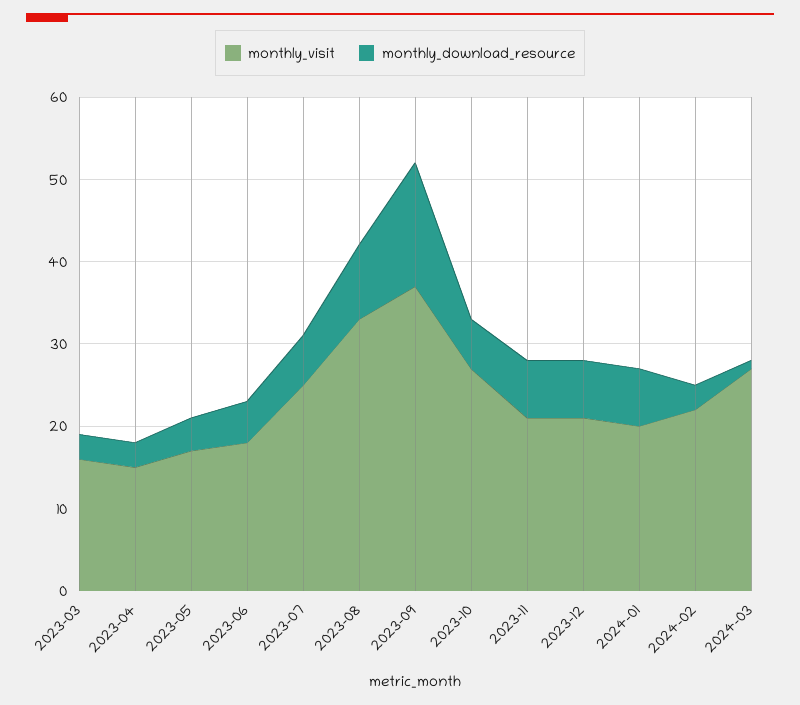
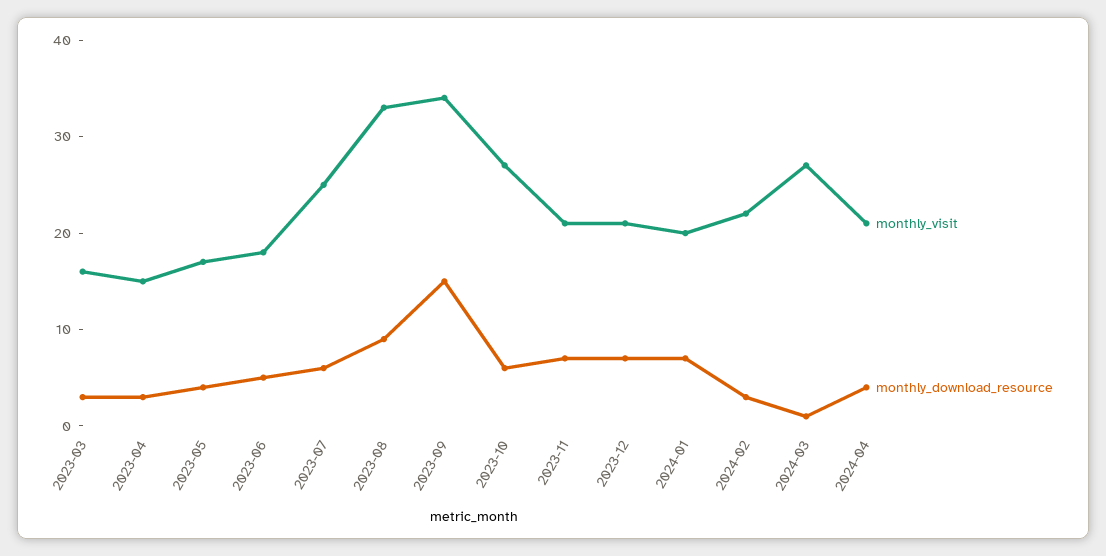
monthly_visit, 2023-09: 37 -> 34
monthly_visit, 2024-04: none -> 21
monthly_download_resource, 2024-04: none -> 4

